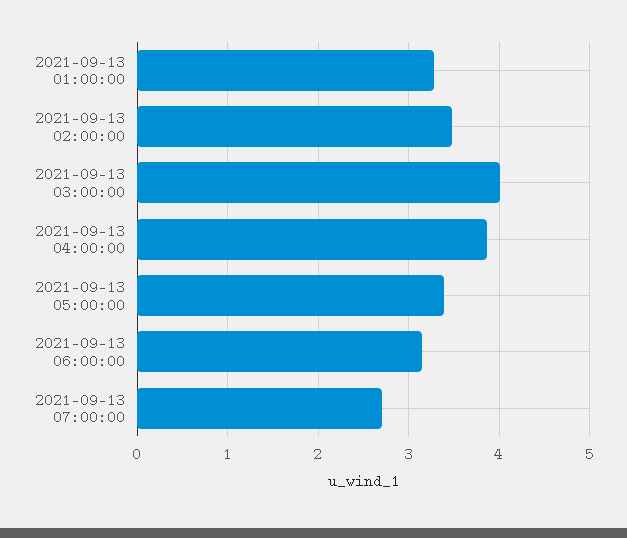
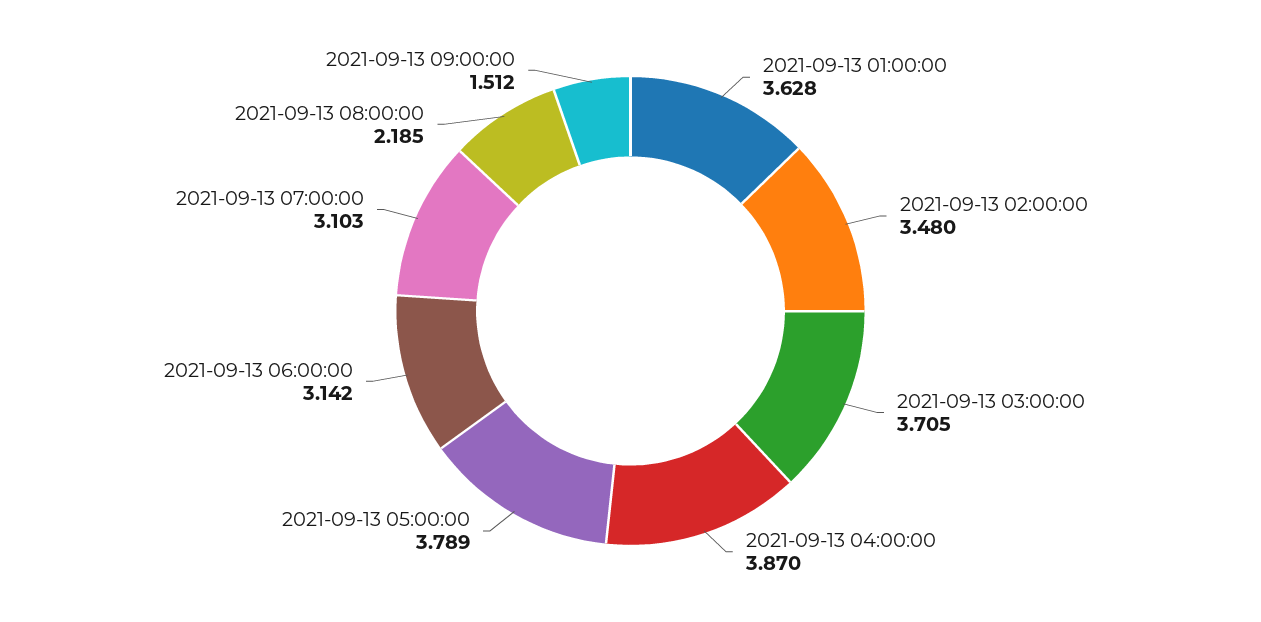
2021-09-13 01:00:00: 3.3 -> 3.628
2021-09-13 03:00:00: 4 -> 3.705
2021-09-13 05:00:00: 3.4 -> 3.789
2021-09-13 07:00:00: 2.7 -> 3.103
2021-09-13 08:00:00: none -> 2.185
2021-09-13 09:00:00: none -> 1.512

